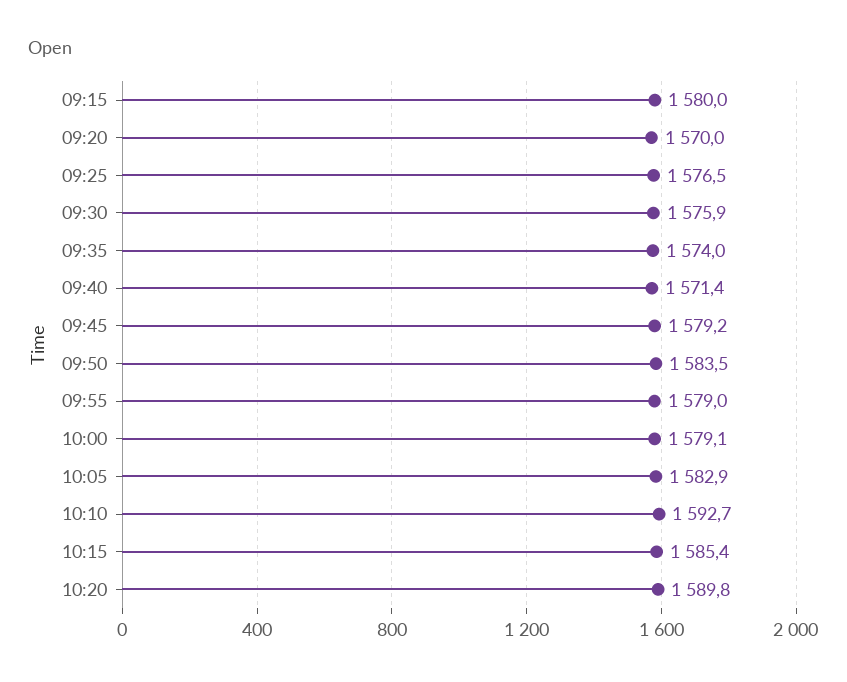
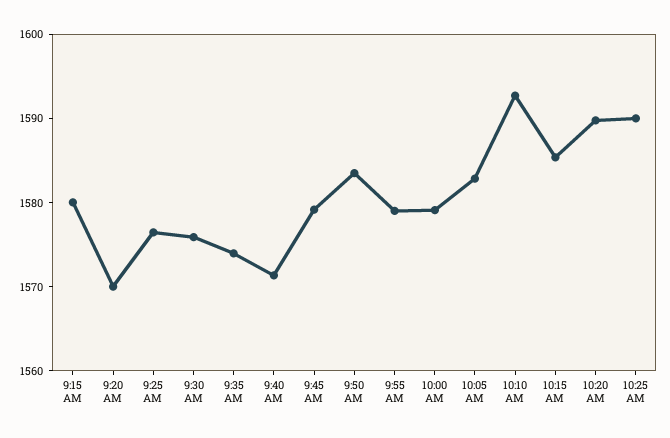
10:25 AM: none -> 1590

